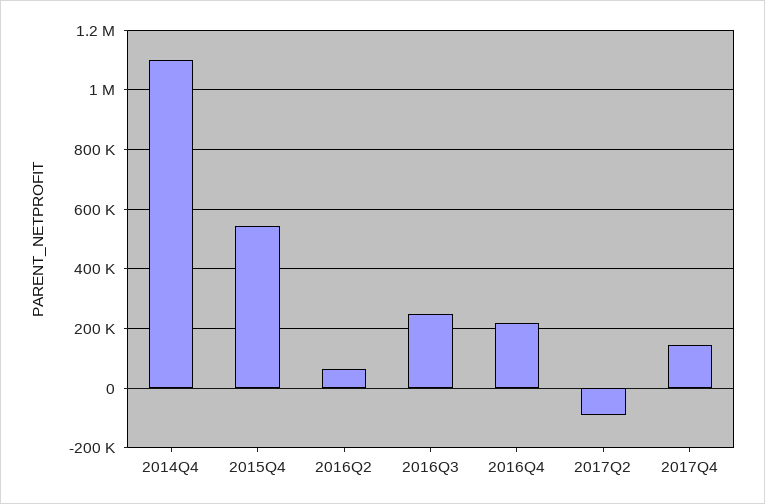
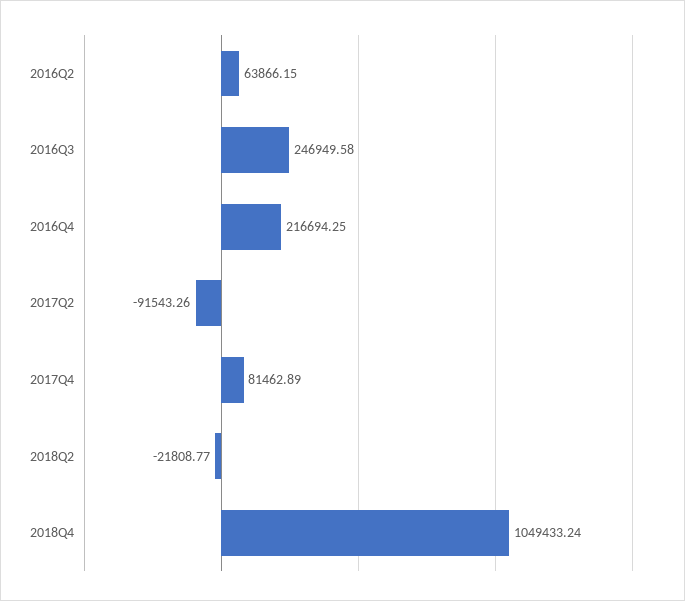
2014Q4: 1100000 -> none
2015Q4: 550000 -> none
2017Q4: 150000 -> 81462.89
2018Q2: none -> -21808.77
2018Q4: none -> 1049433.24

